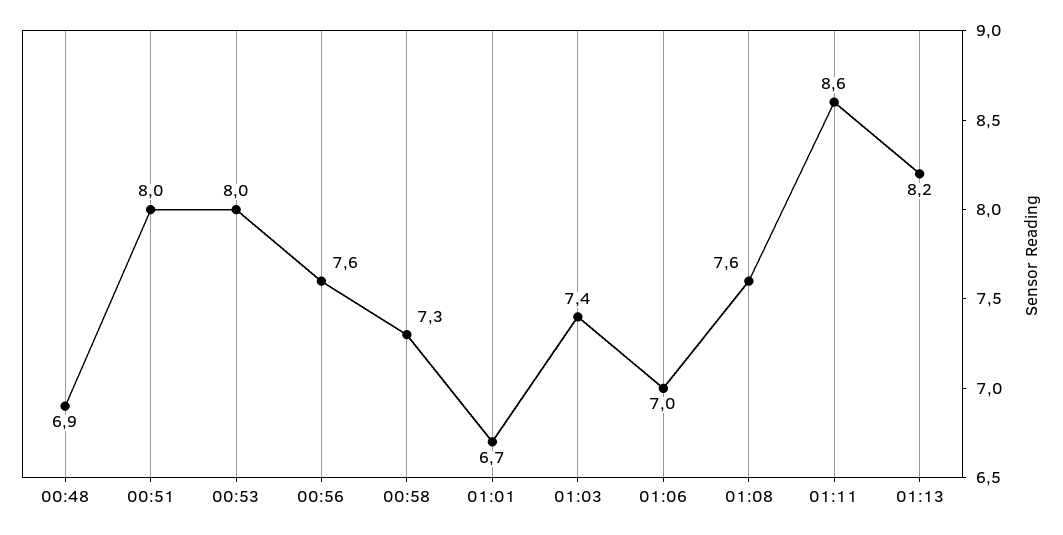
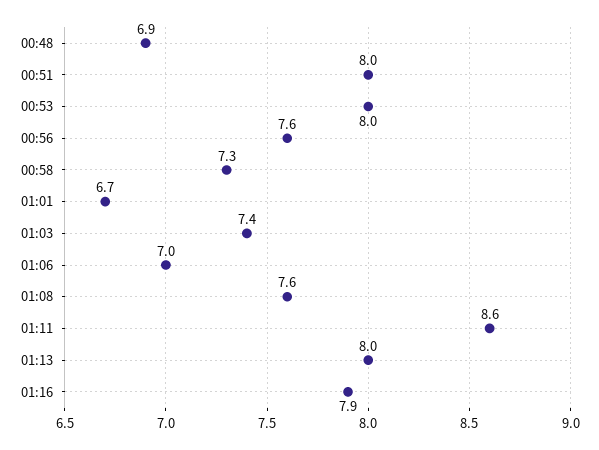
01:13: 8.2 -> 8
01:16: none -> 7.9

